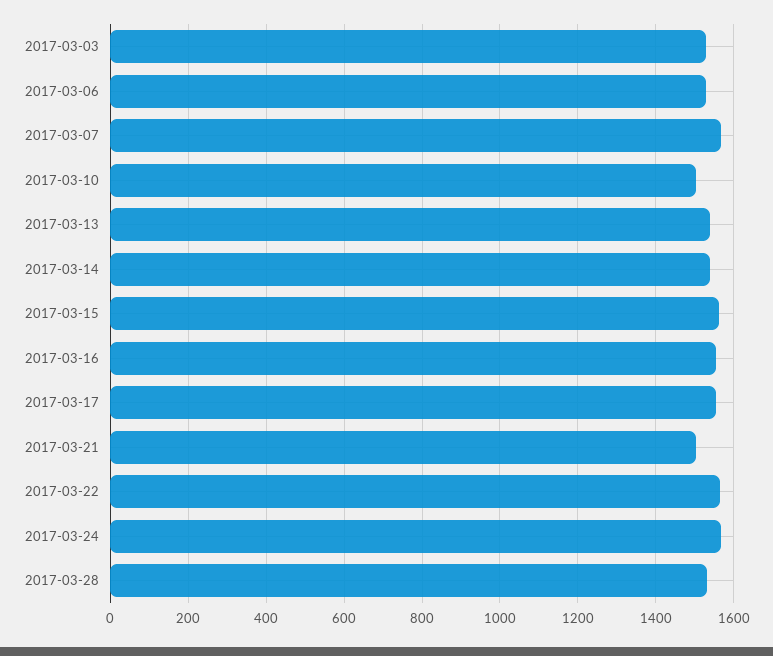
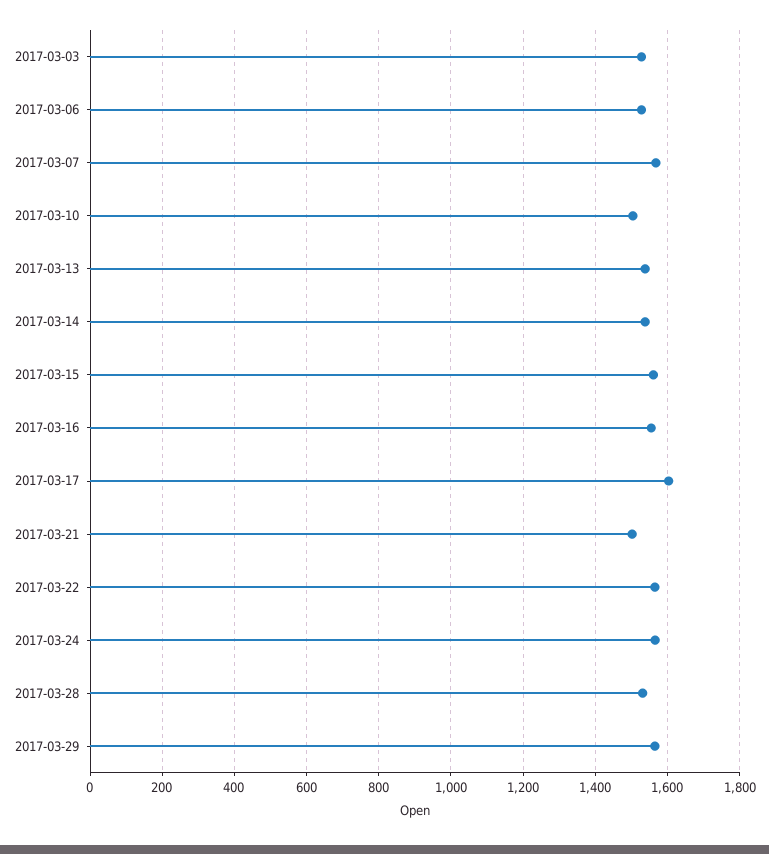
2017-03-17: 1560 -> 1600
2017-03-29: none -> 1560

